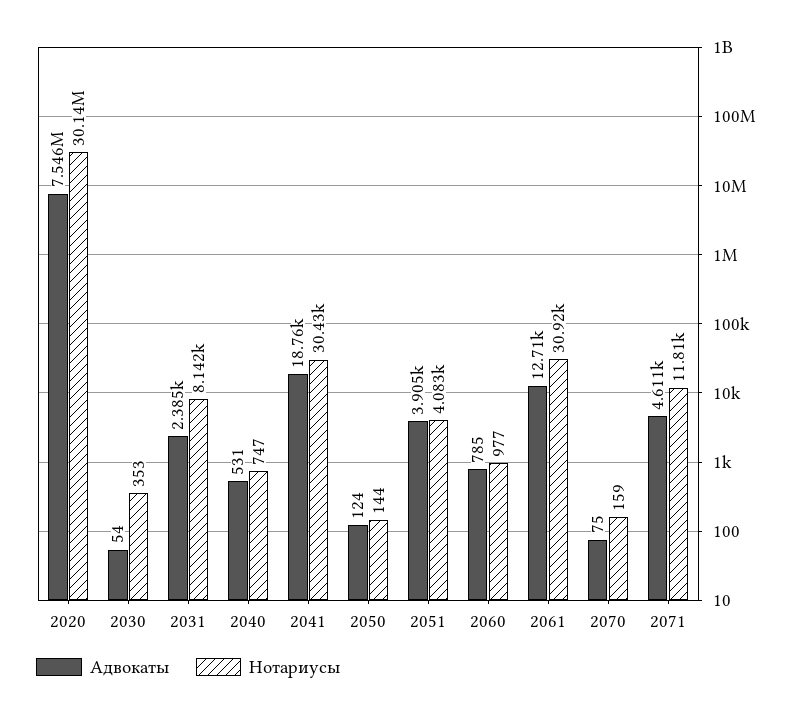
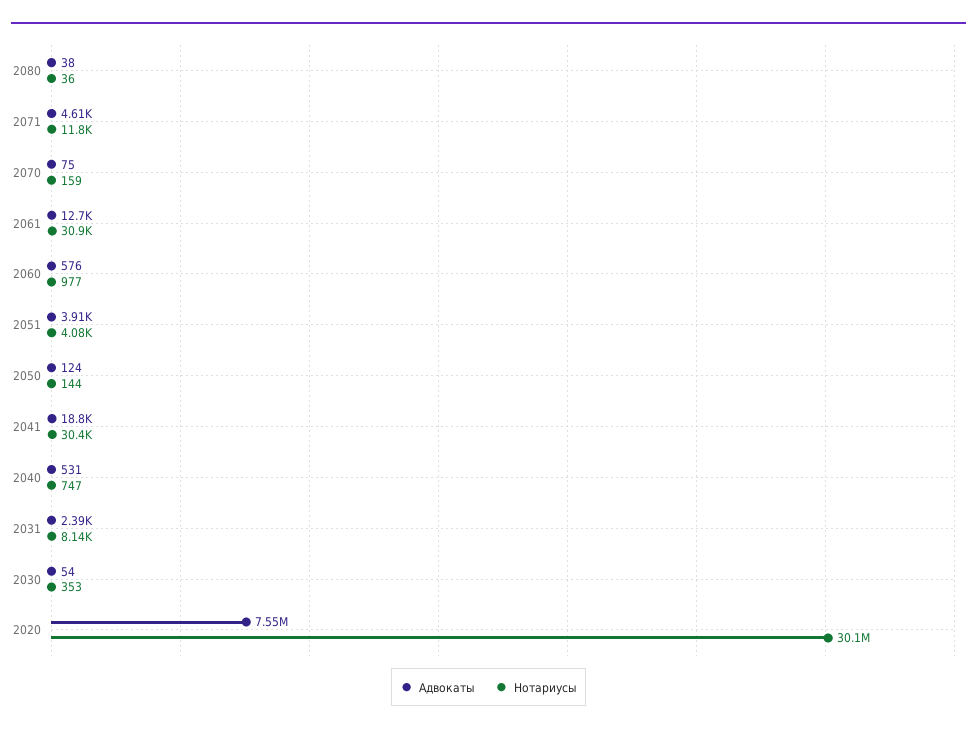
Адвокаты, 2060: 785 -> 576
Адвокаты, 2080: none -> 38
Нотариусы, 2080: none -> 36

